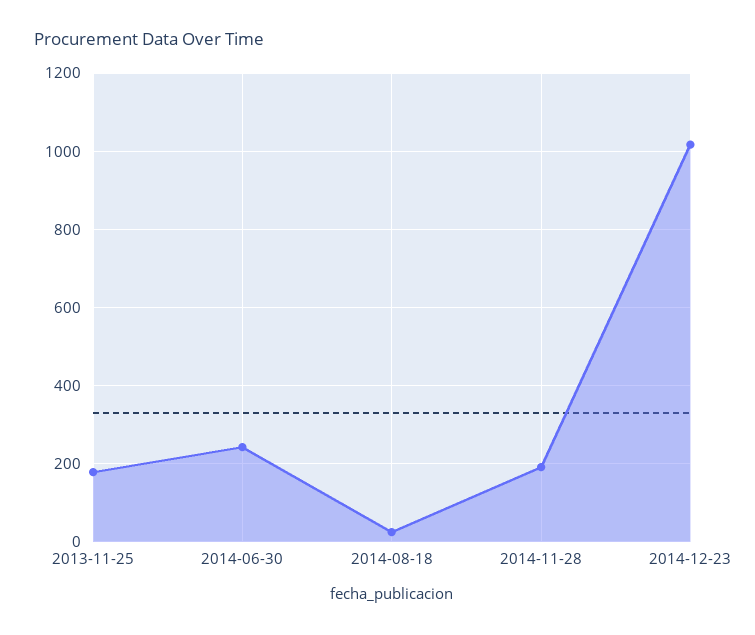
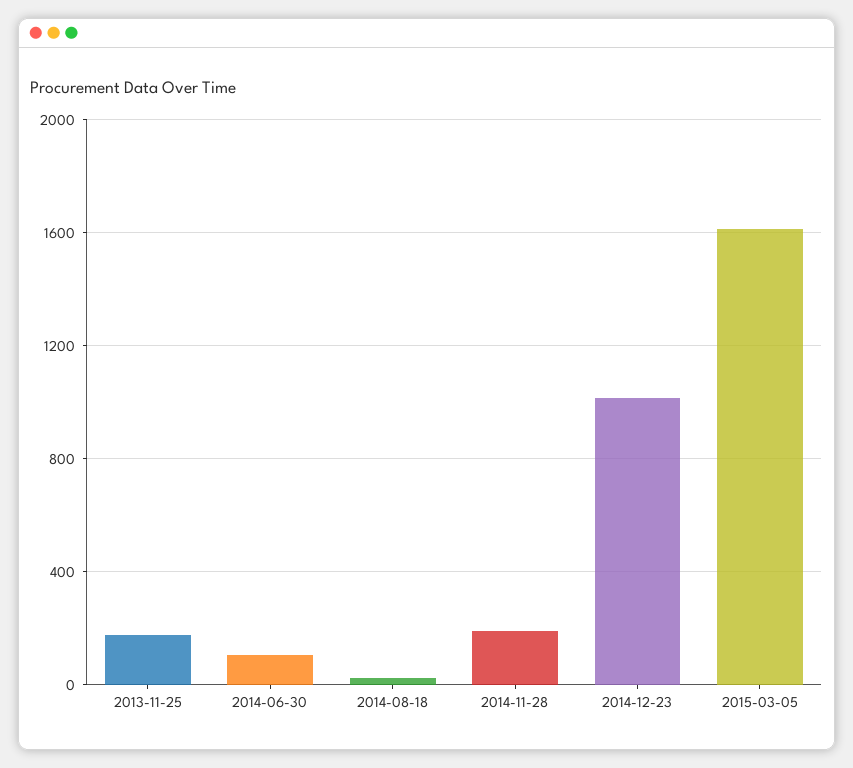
2014-06-30: 240 -> 100
2015-03-05: none -> 1600

